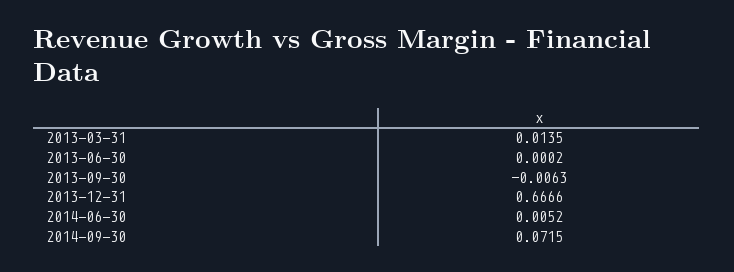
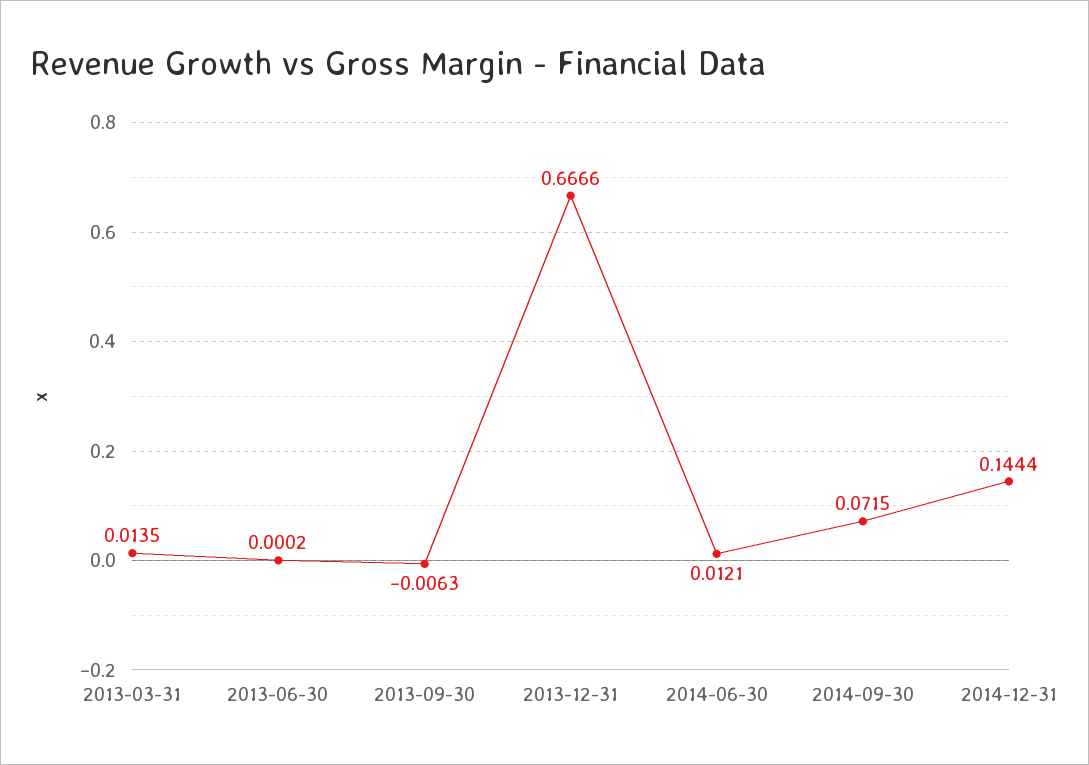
2014-06-30: 0.0052 -> 0.0121
2014-12-31: none -> 0.1444

